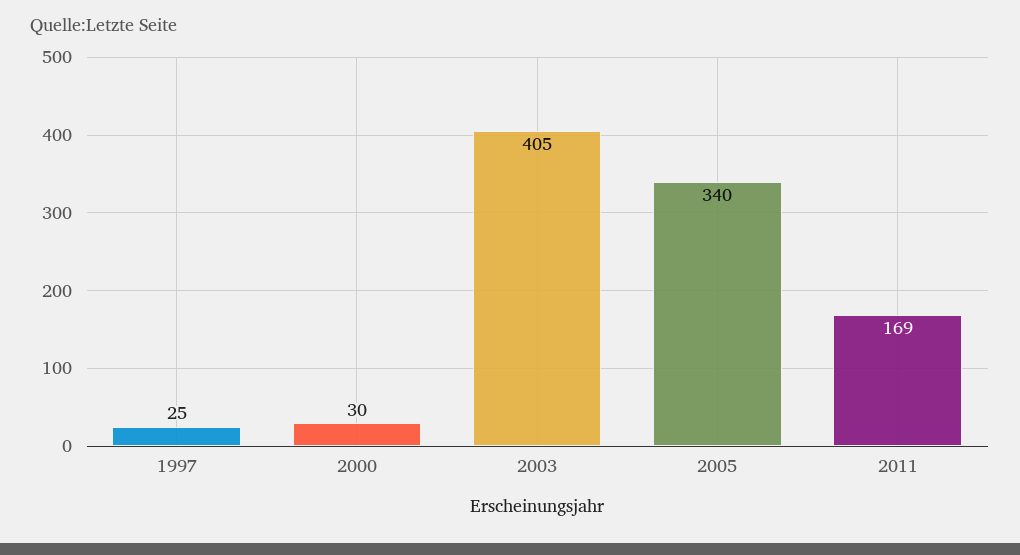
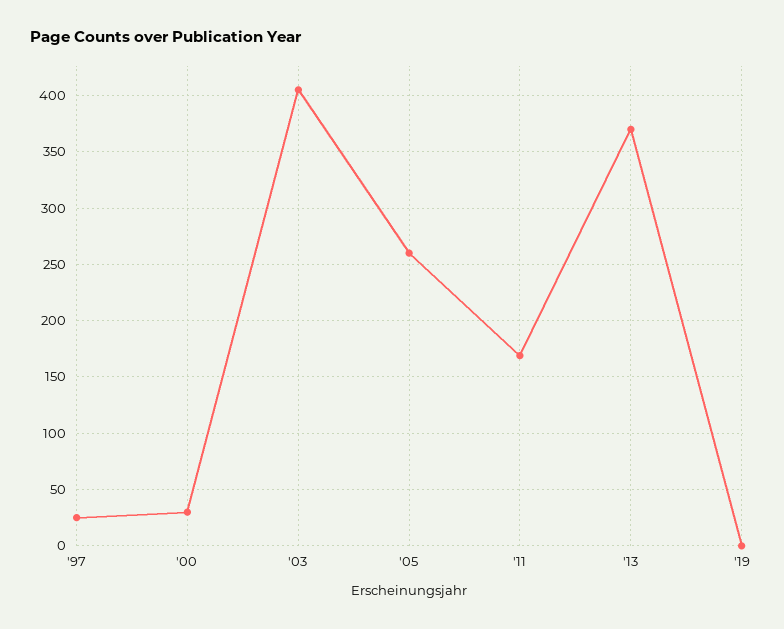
2005: 340 -> 260
'13: none -> 370
'19: none -> 0

